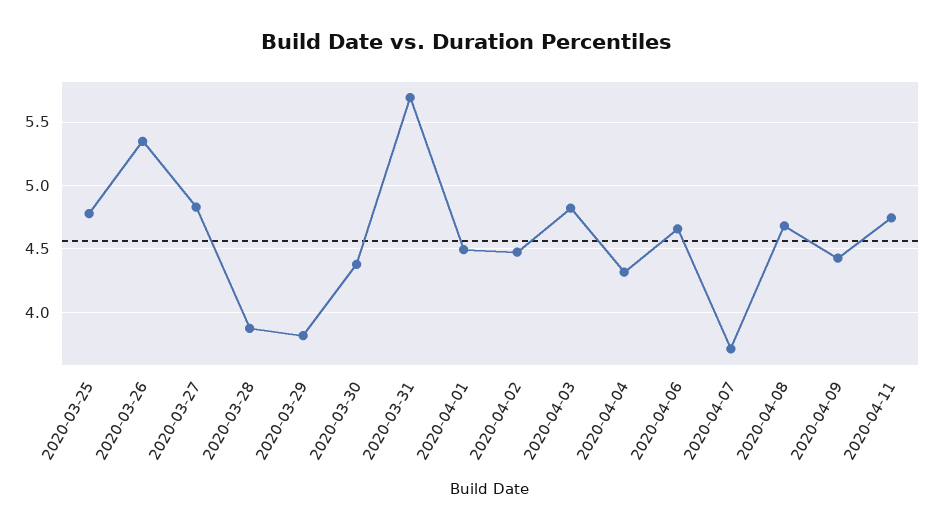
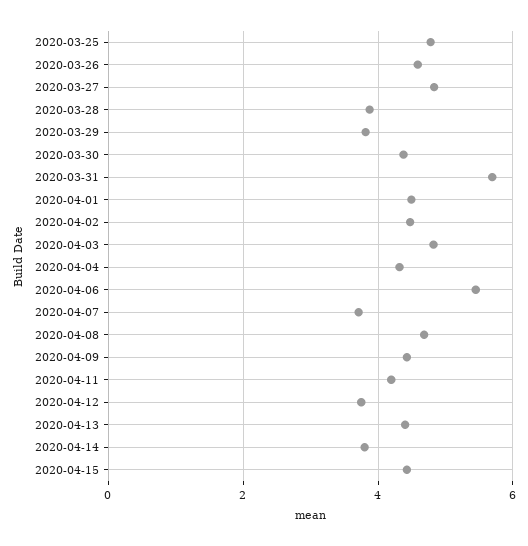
2020-03-26: 5.35 -> 4.6
2020-04-06: 4.65 -> 5.4
2020-04-11: 4.75 -> 4.2
2020-04-12: none -> 3.8
2020-04-13: none -> 4.4
2020-04-14: none -> 3.8
2020-04-15: none -> 4.4

